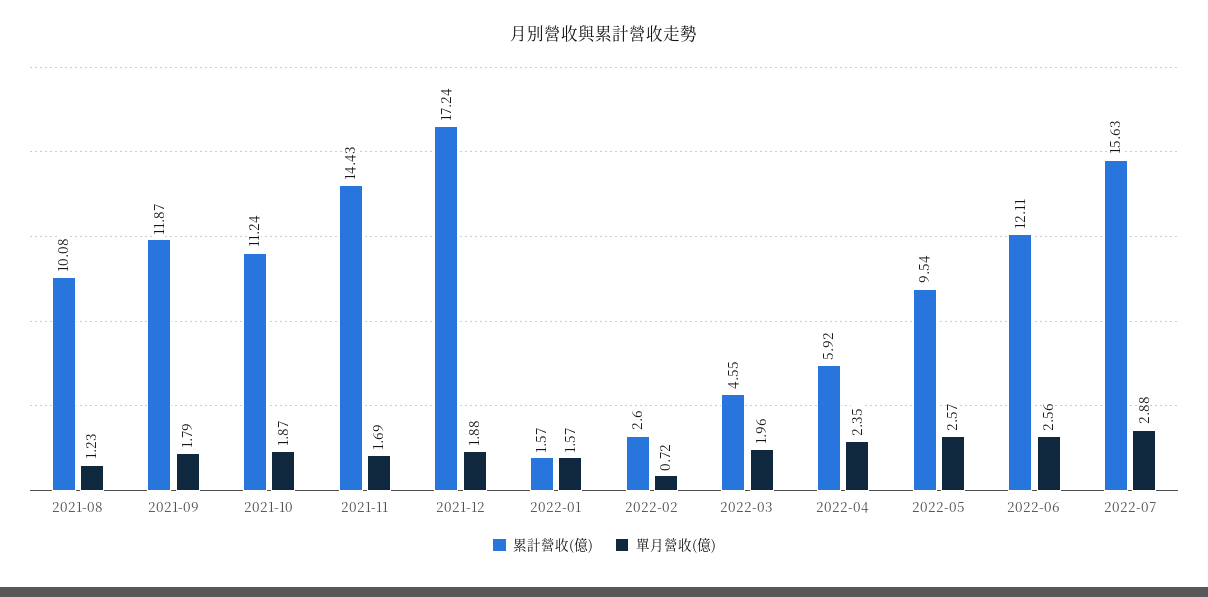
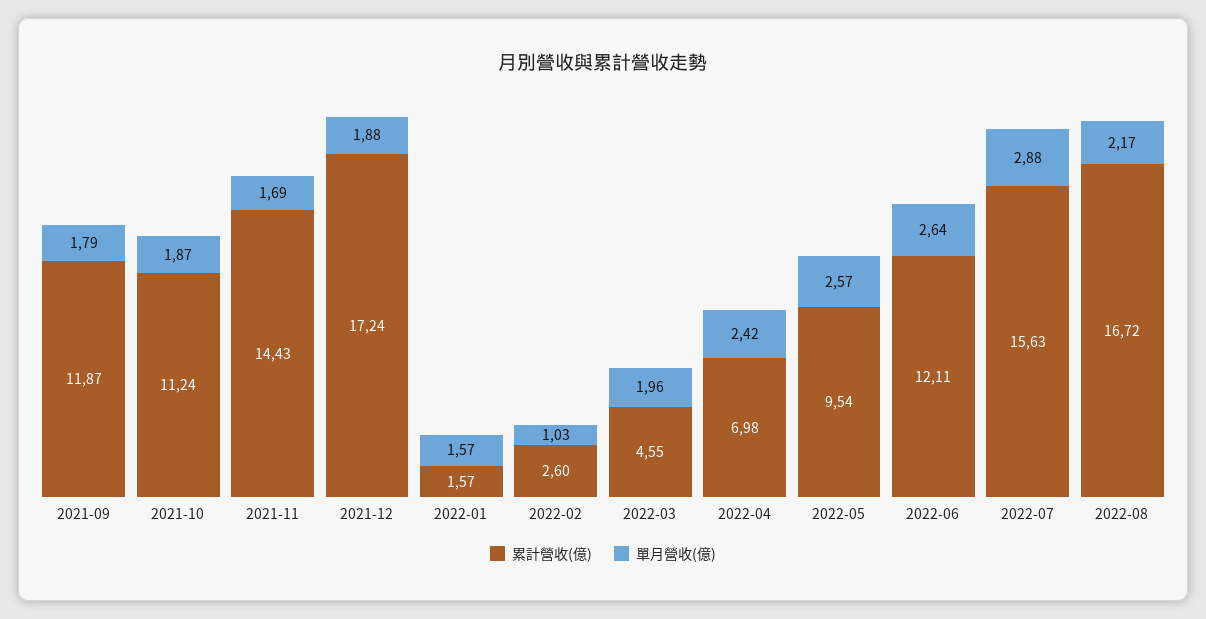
累計營收(億), 2021-08: 10.08 -> none
單月營收(億), 2021-08: 1.23 -> none
單月營收(億), 2022-02: 0.72 -> 1.03
累計營收(億), 2022-04: 5.92 -> 6.98
單月營收(億), 2022-04: 2.35 -> 2.42
單月營收(億), 2022-06: 2.56 -> 2.64
累計營收(億), 2022-08: none -> 16.72
單月營收(億), 2022-08: none -> 2.17

